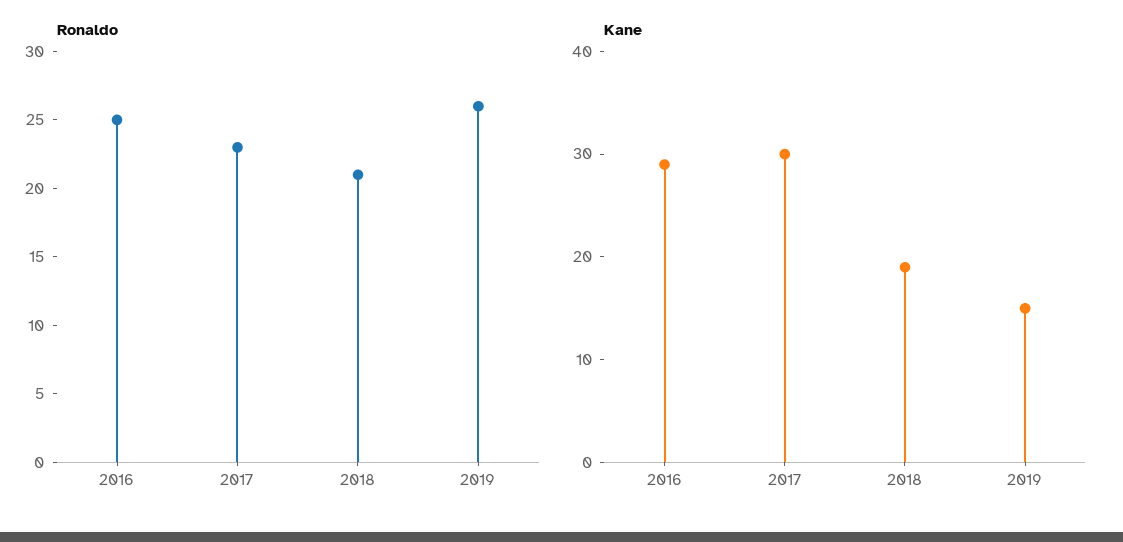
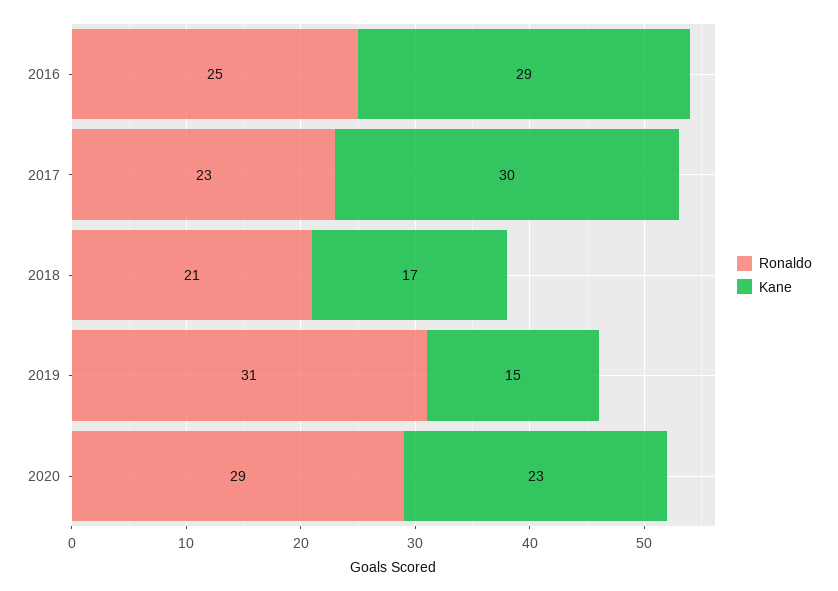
Ronaldo, 2019: 26 -> 31
Kane, 2018: 19 -> 17
Ronaldo, 2020: none -> 29
Kane, 2020: none -> 23

